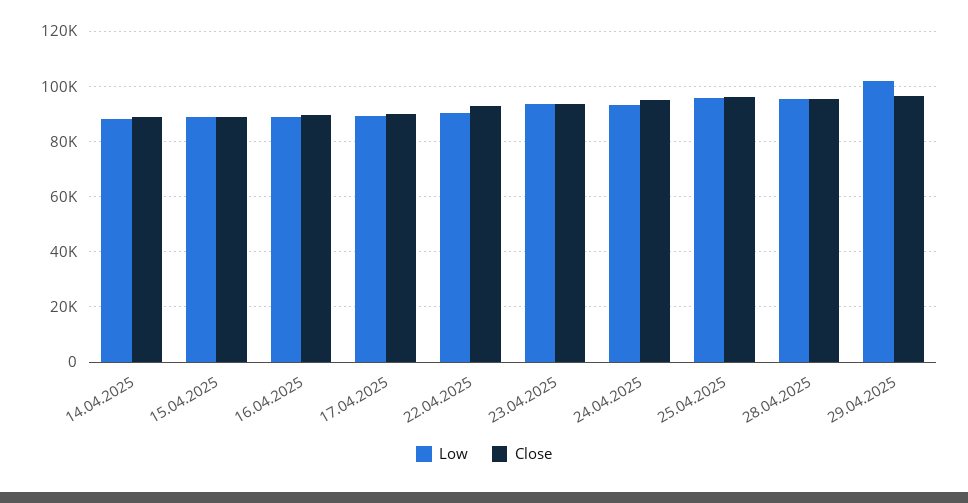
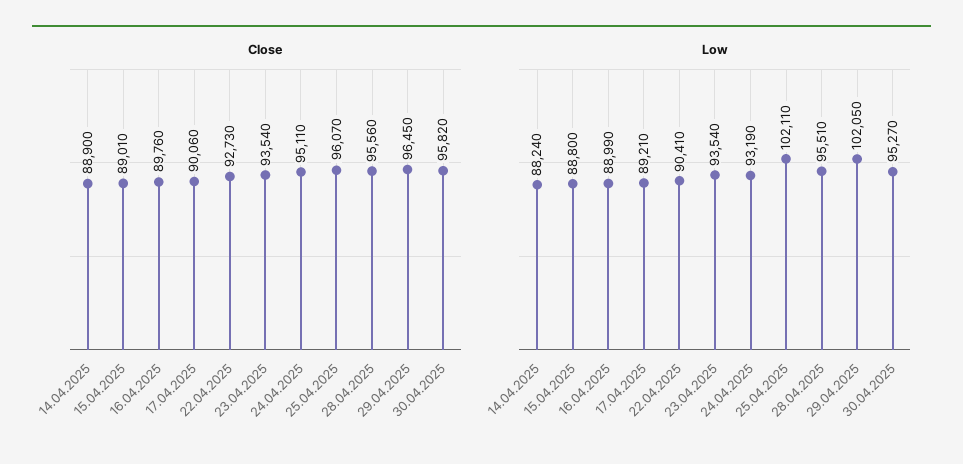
Low, 25.04.2025: 95000 -> 102110
Close, 30.04.2025: none -> 95820
Low, 30.04.2025: none -> 95270

